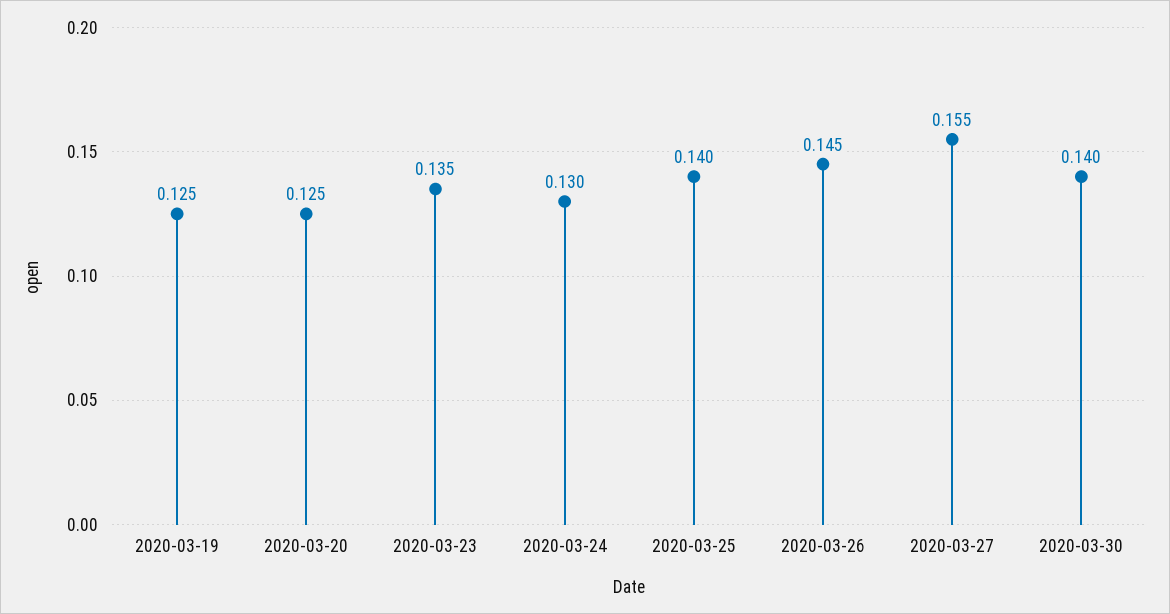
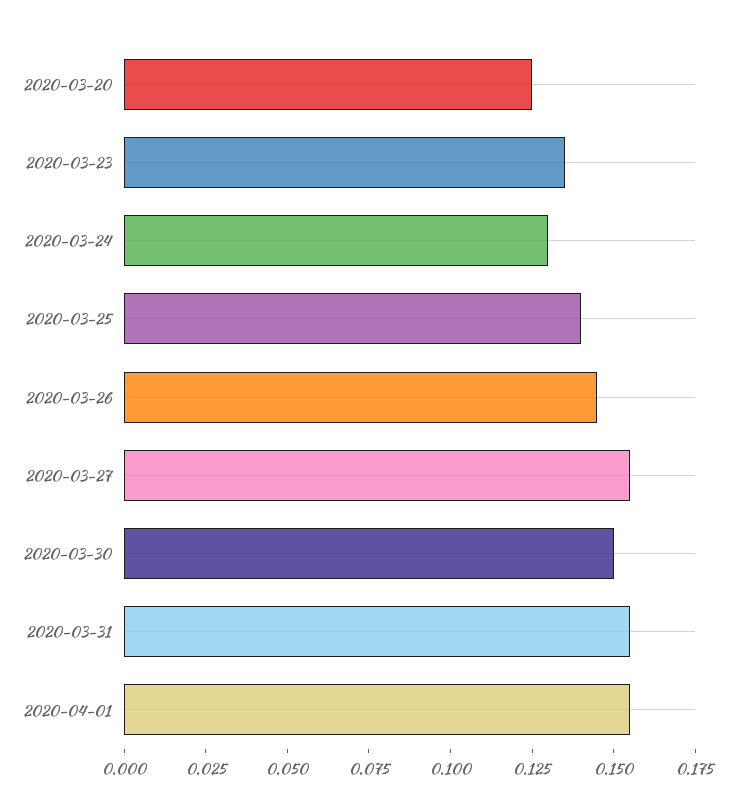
2020-03-19: 0.125 -> none
2020-03-30: 0.14 -> 0.15
2020-03-31: none -> 0.155
2020-04-01: none -> 0.155

